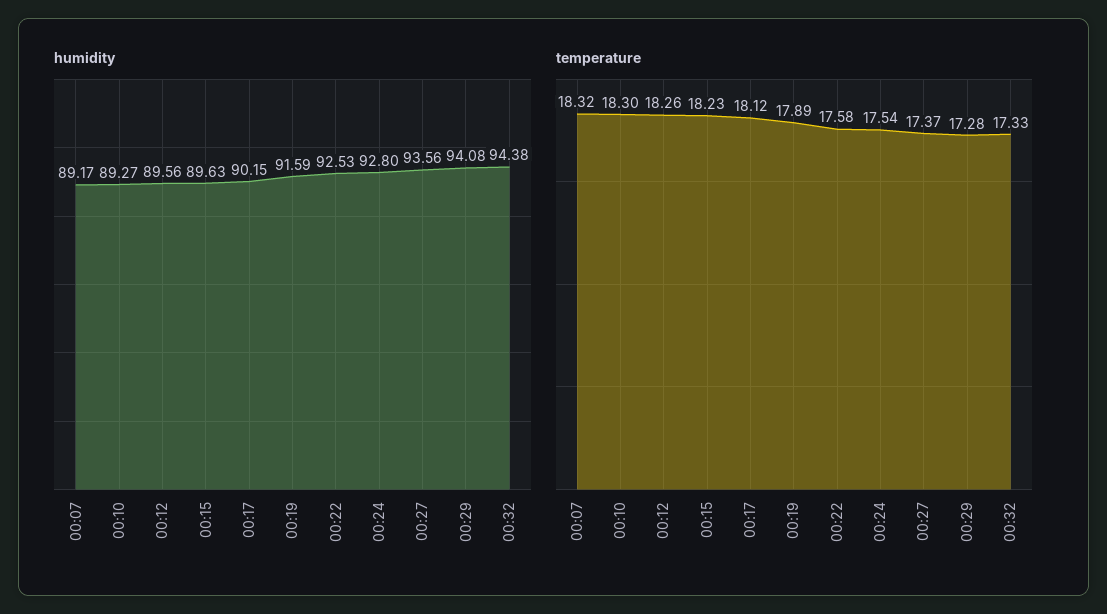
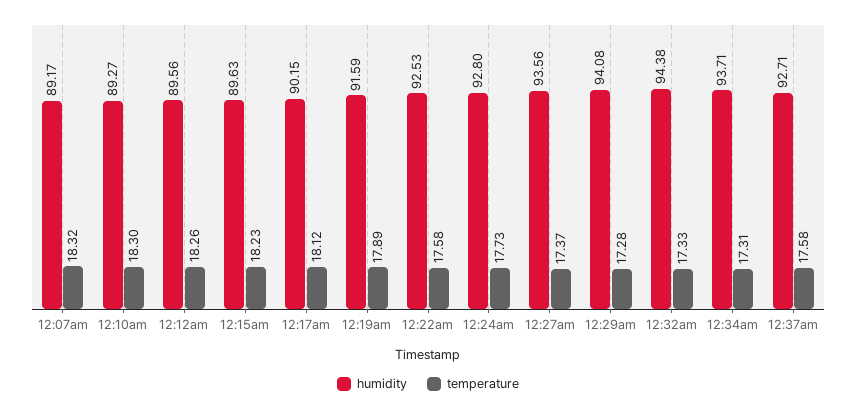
temperature, 00:24: 17.54 -> 17.73
humidity, 12:34am: none -> 93.71
temperature, 12:34am: none -> 17.31
humidity, 12:37am: none -> 92.71
temperature, 12:37am: none -> 17.58

